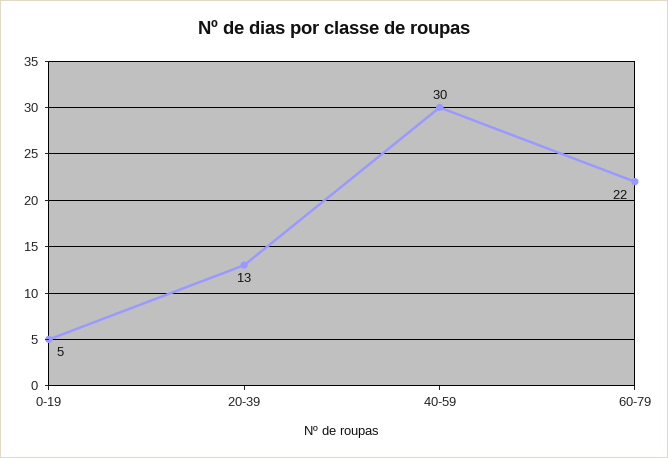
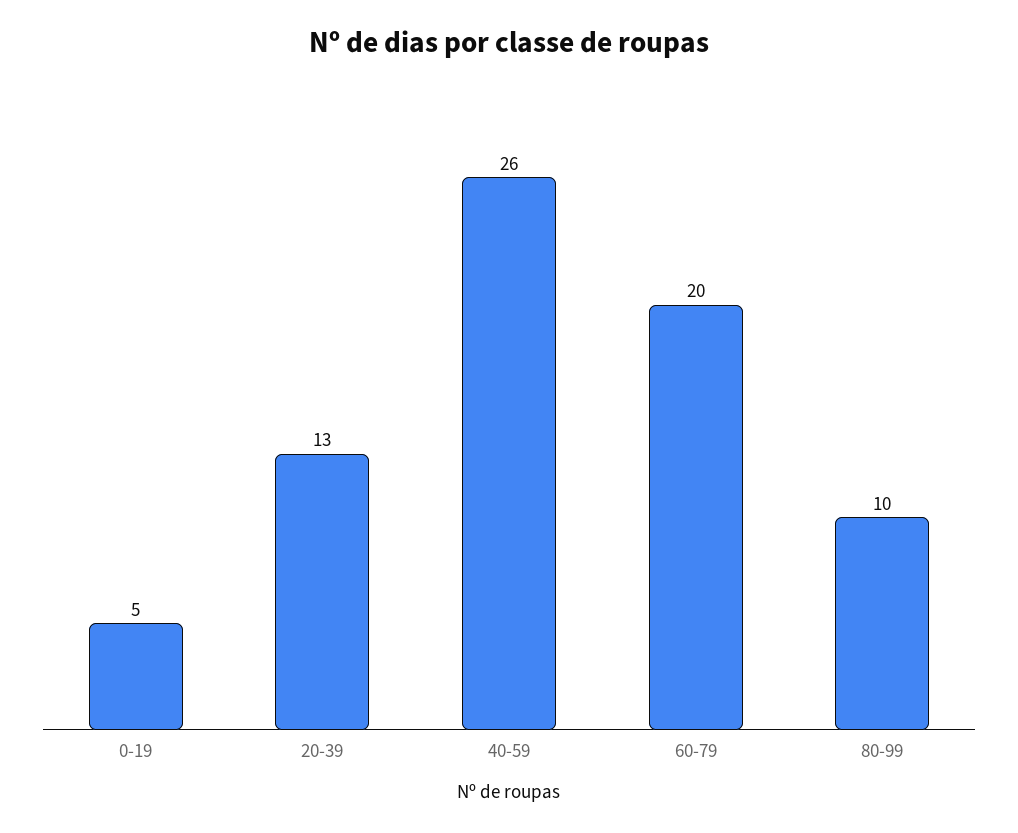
40-59: 30 -> 26
60-79: 22 -> 20
80-99: none -> 10

